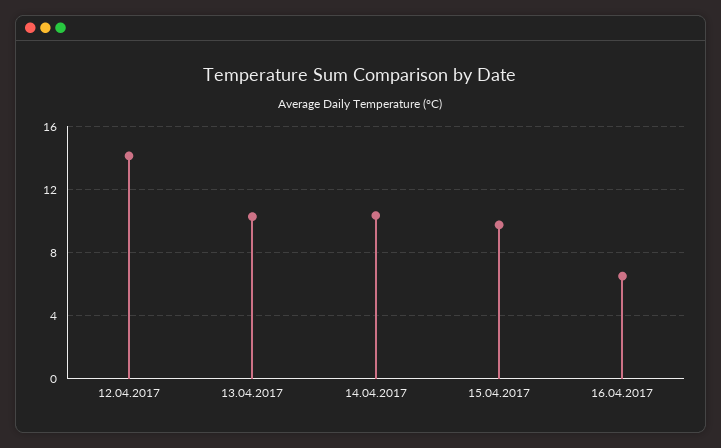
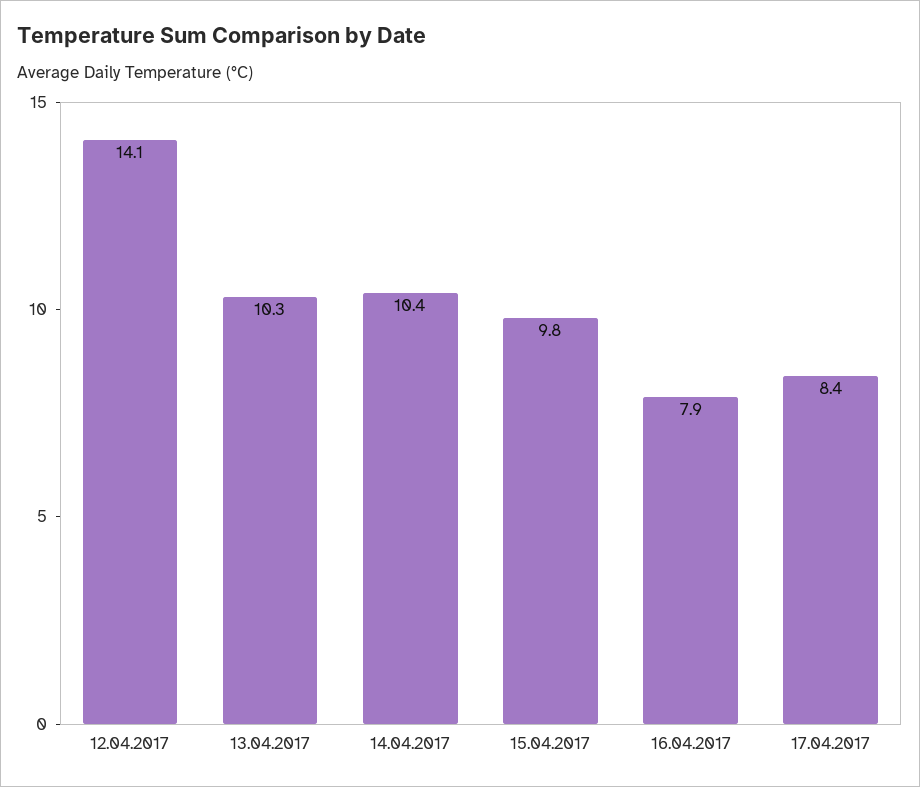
16.04.2017: 6.5 -> 7.9
17.04.2017: none -> 8.4

